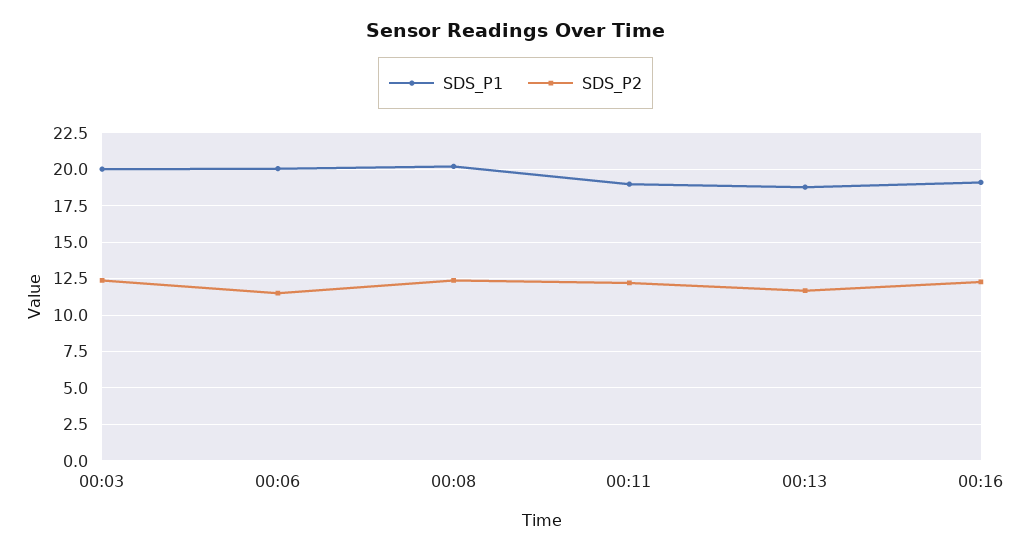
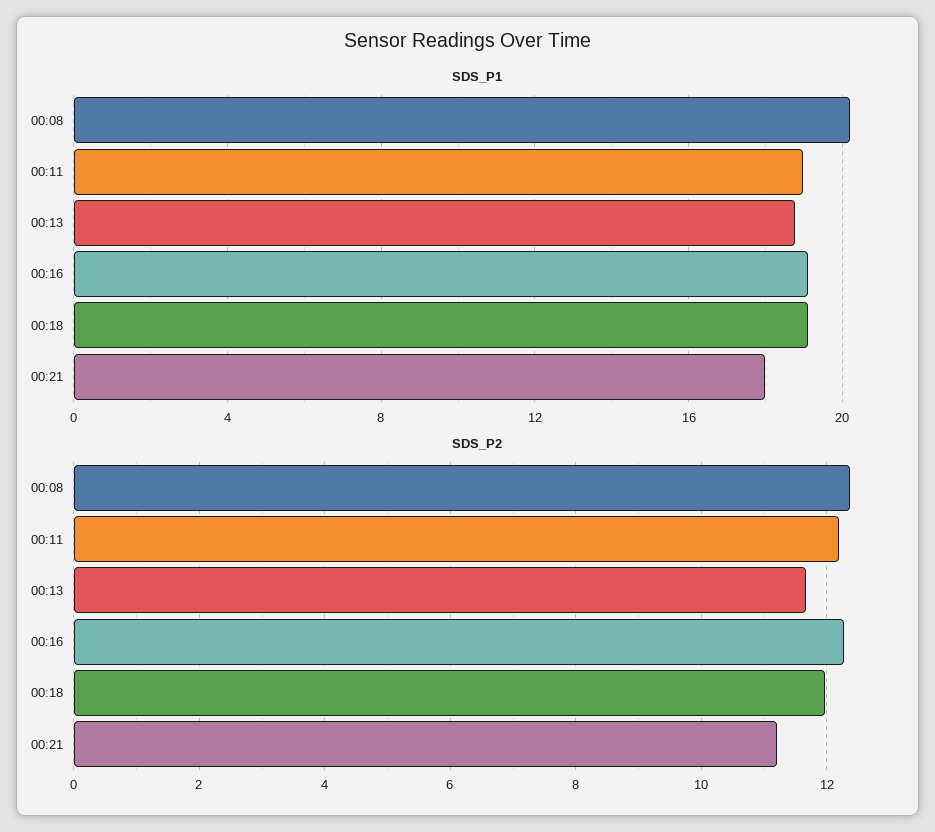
SDS_P1, 00:03: 20 -> none
SDS_P2, 00:03: 12.5 -> none
SDS_P1, 00:06: 20 -> none
SDS_P2, 00:06: 11.5 -> none
SDS_P1, 00:18: none -> 19
SDS_P1, 00:21: none -> 18
SDS_P2, 00:18: none -> 12
SDS_P2, 00:21: none -> 11.2

